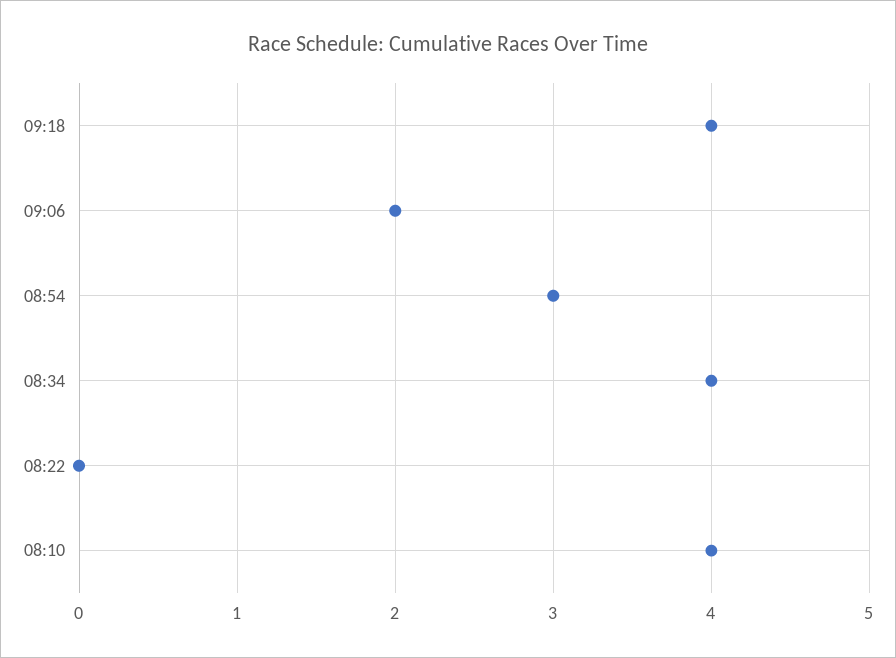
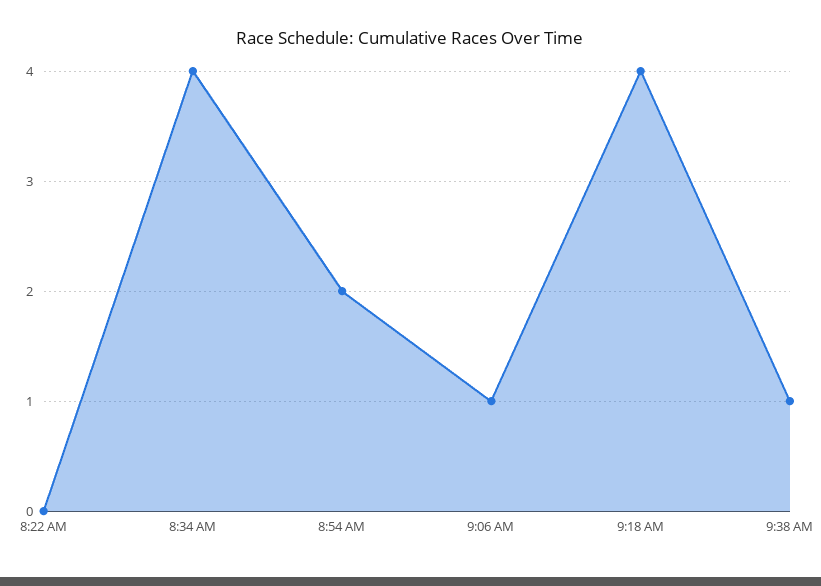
09:06: 2 -> 1
08:54: 3 -> 2
08:10: 4 -> none
9:38 AM: none -> 1

